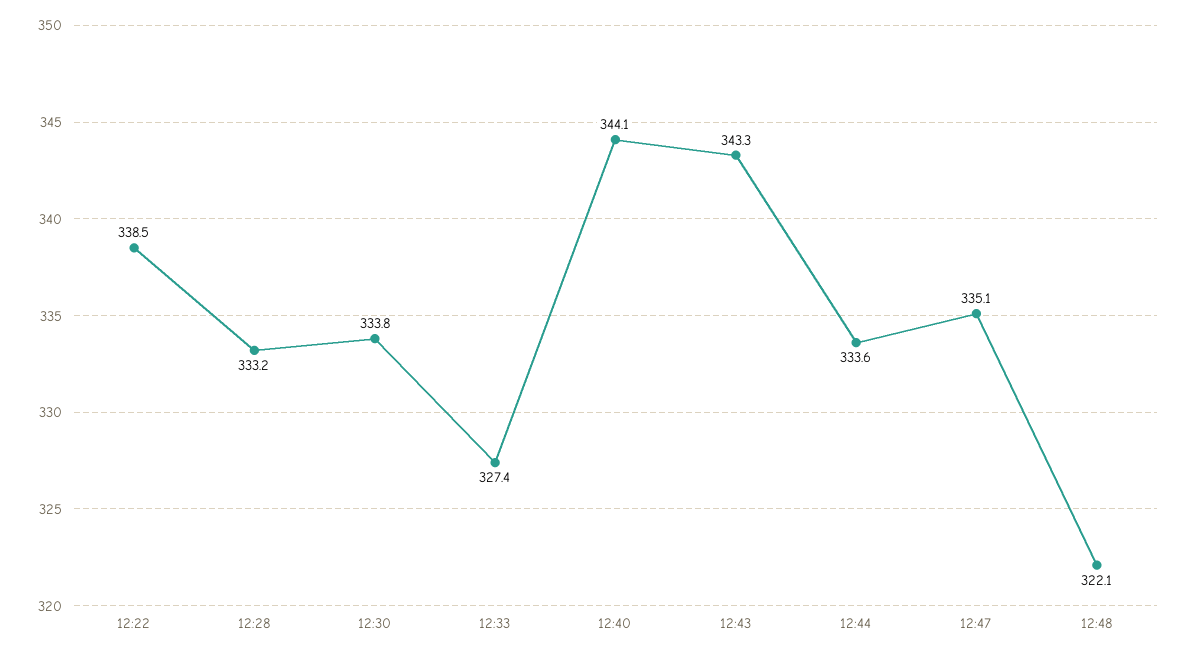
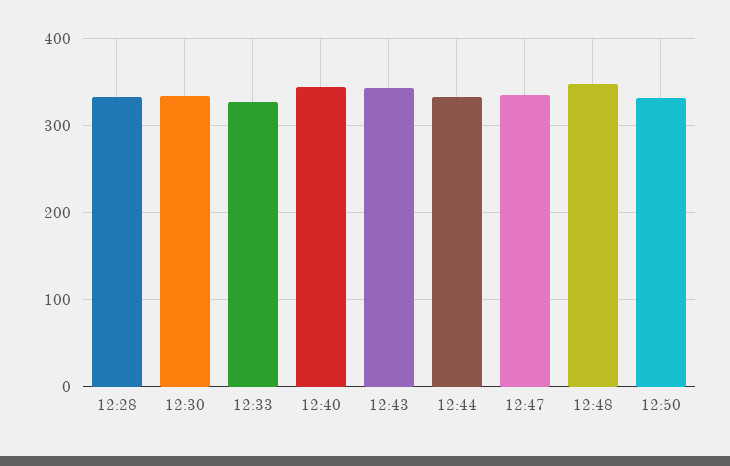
12:22: 338.5 -> none
12:48: 322.1 -> 350
12:50: none -> 330

